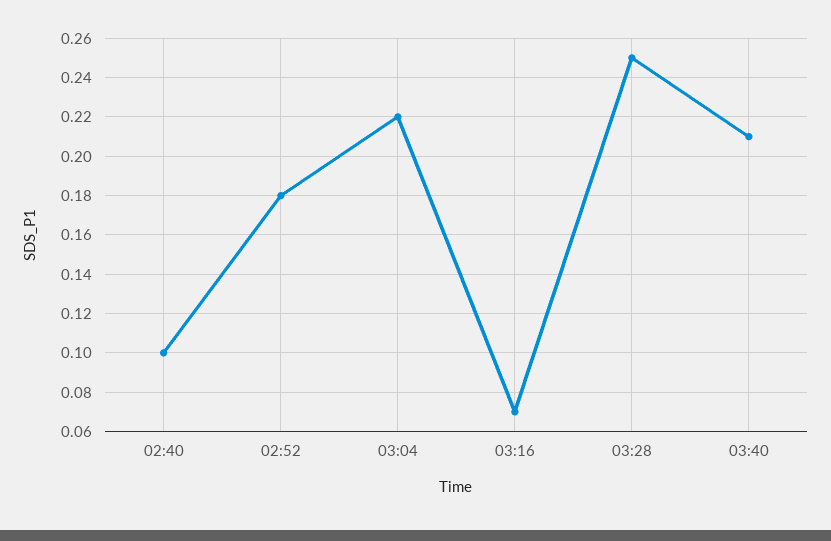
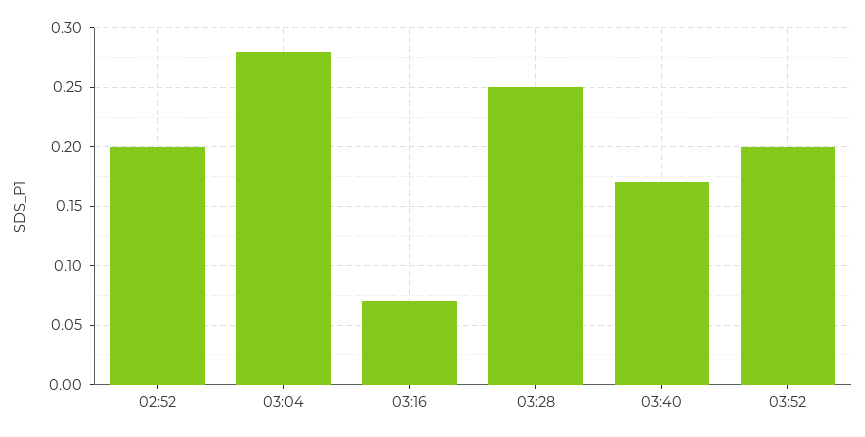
02:40: 0.1 -> none
02:52: 0.18 -> 0.2
03:04: 0.22 -> 0.28
03:40: 0.21 -> 0.17
03:52: none -> 0.2

